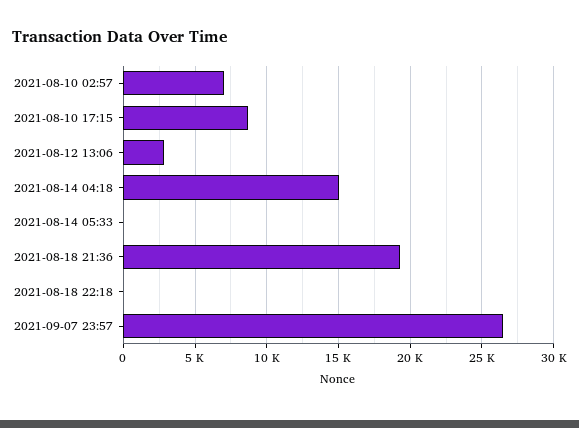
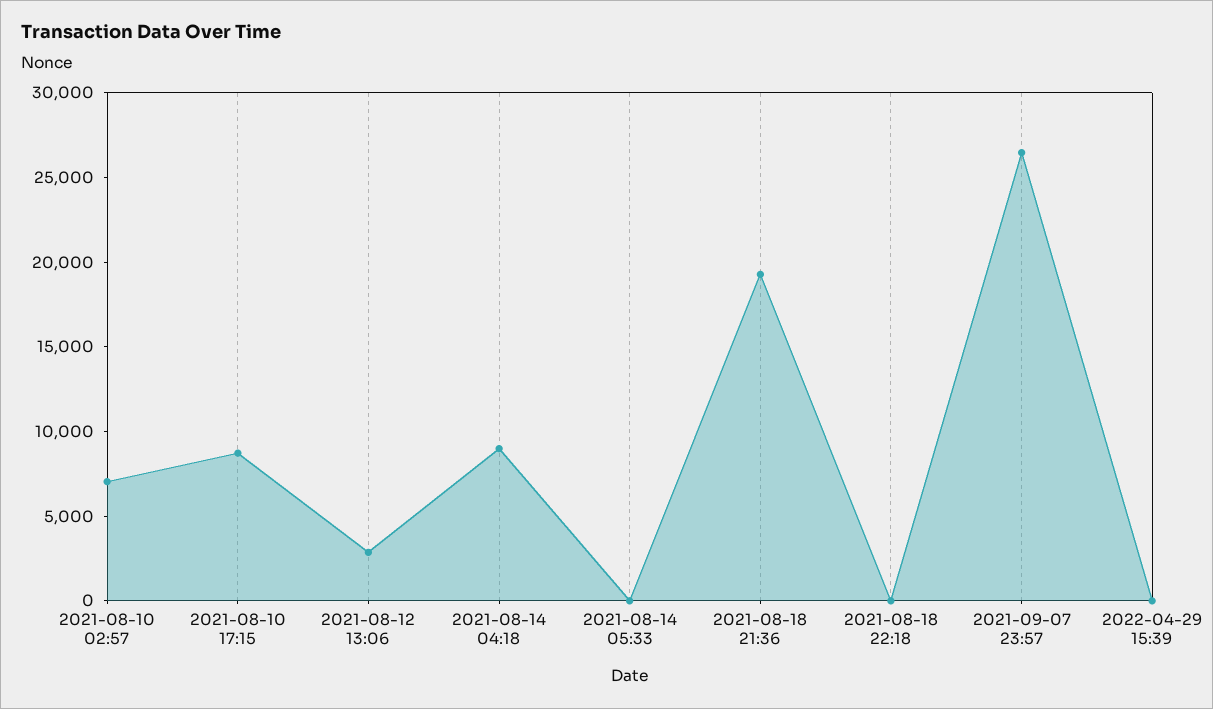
2021-08-14 04:18: 15000 -> 9000
2022-04-29 15:39: none -> 0

